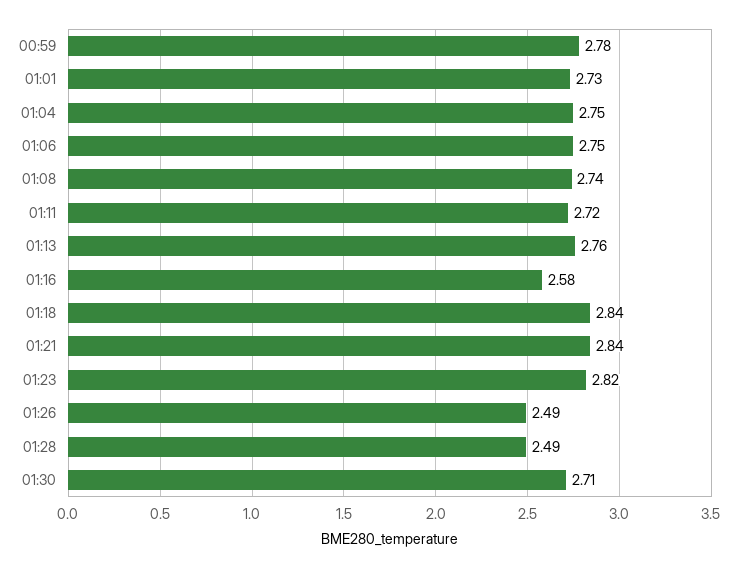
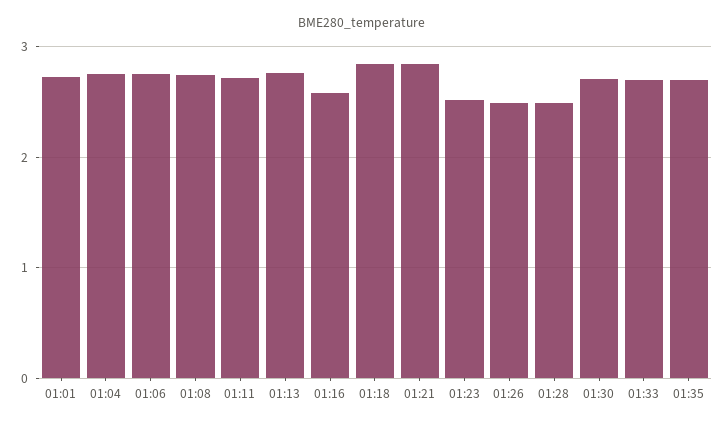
00:59: 2.78 -> none
01:23: 2.82 -> 2.5
01:33: none -> 2.7
01:35: none -> 2.7

